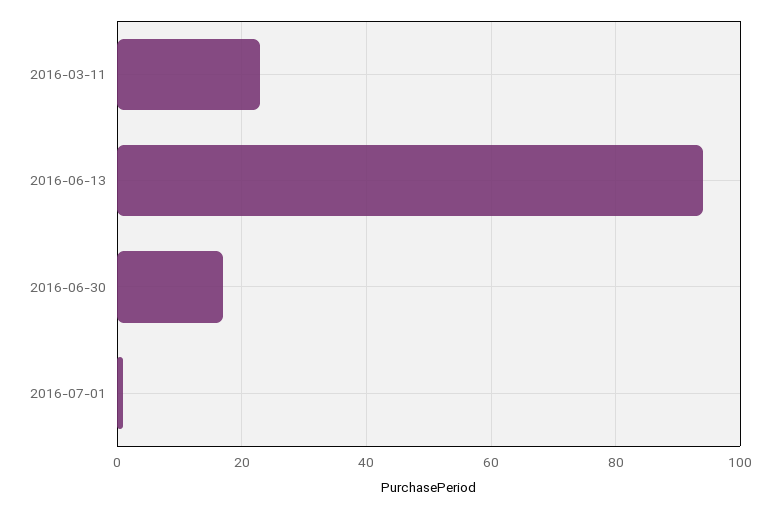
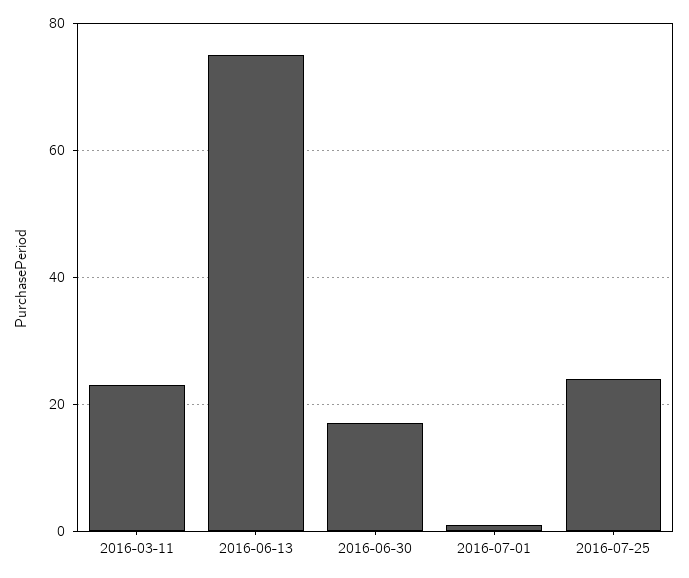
2016-06-13: 95 -> 75
2016-07-25: none -> 25

